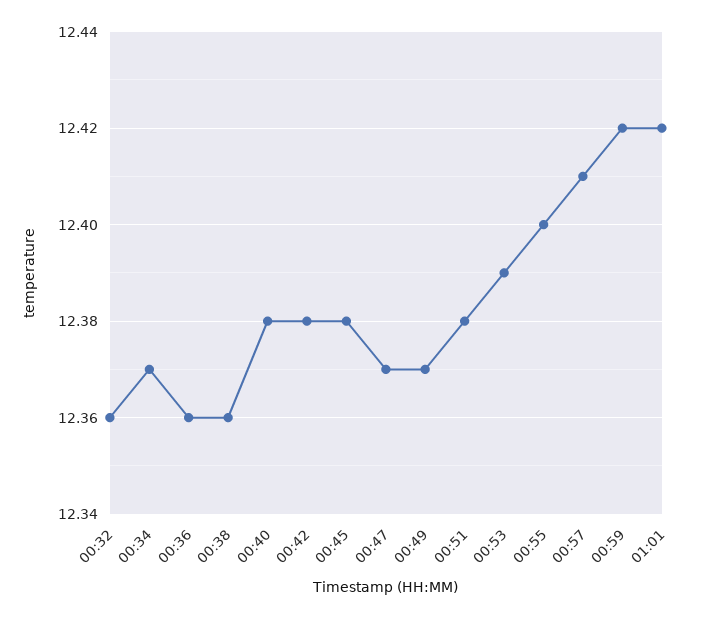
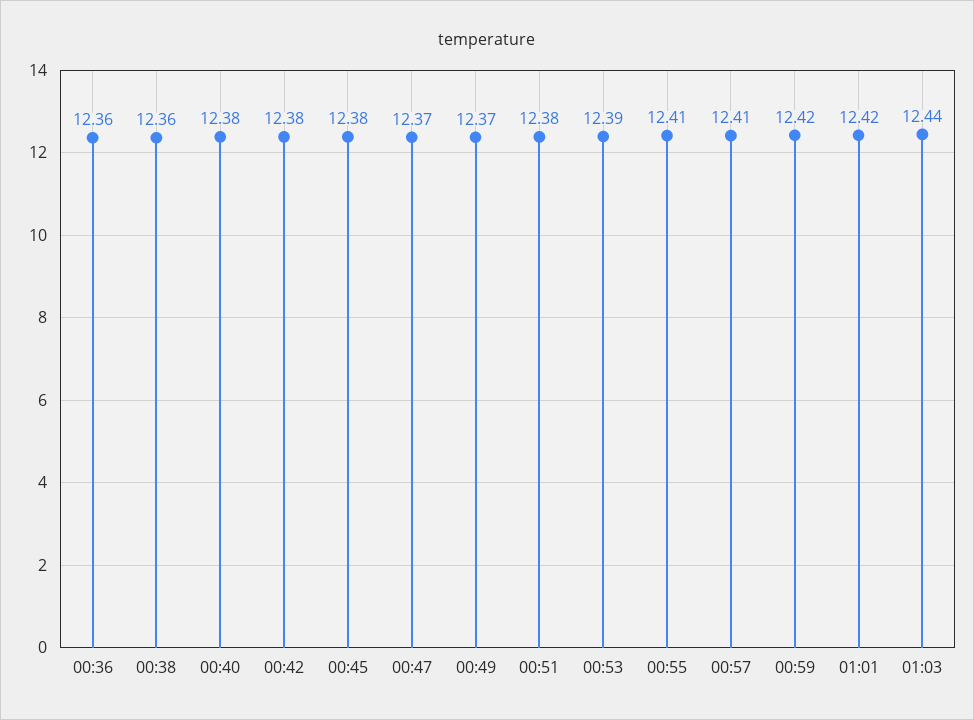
00:32: 12.36 -> none
00:34: 12.37 -> none
00:55: 12.4 -> 12.41
01:03: none -> 12.44

